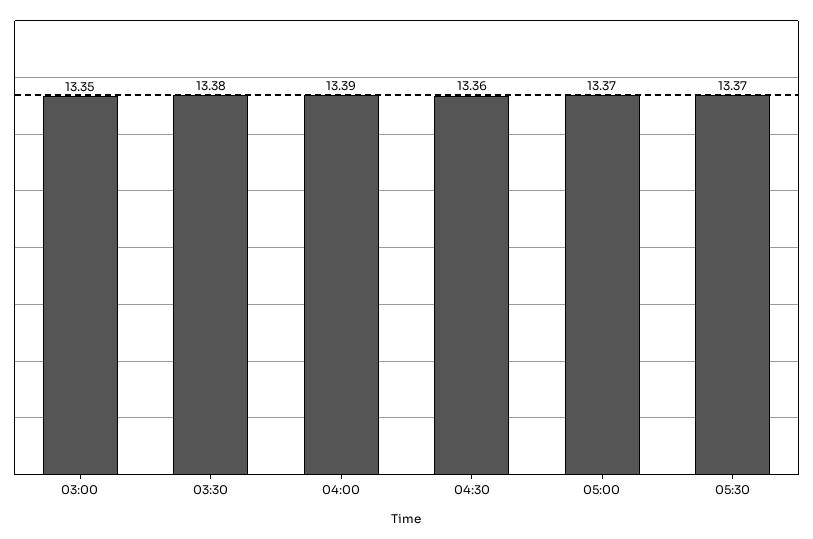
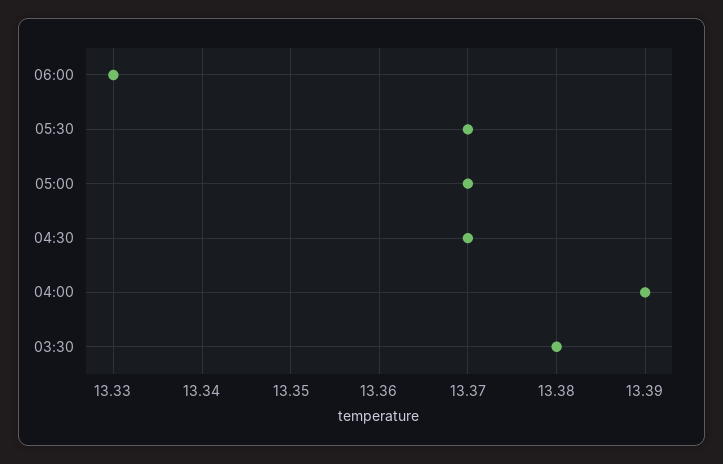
03:00: 13.35 -> none
04:30: 13.36 -> 13.37
06:00: none -> 13.33

